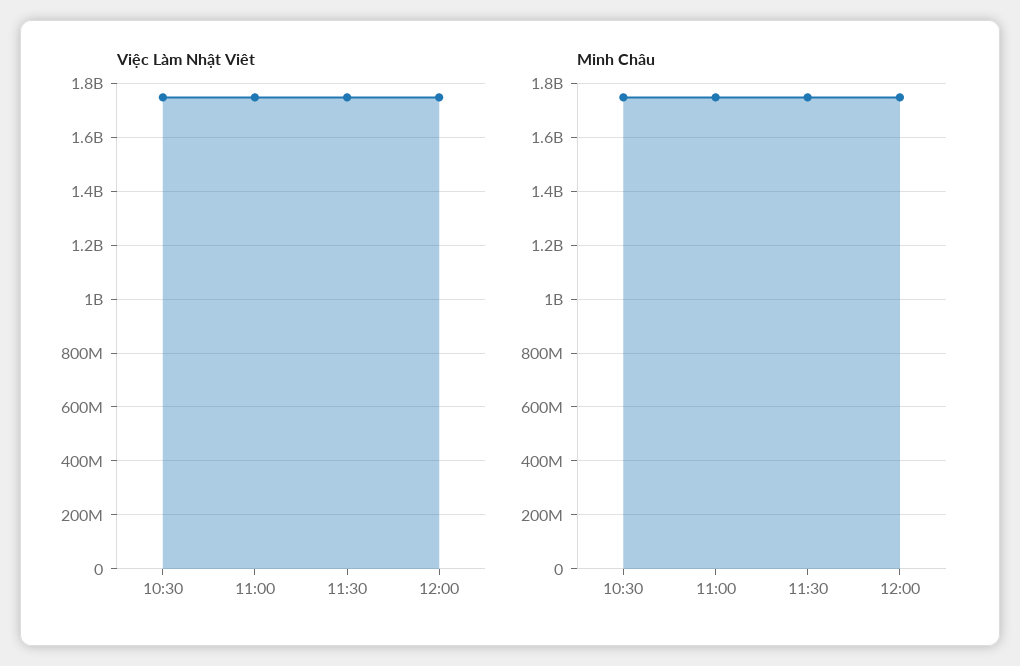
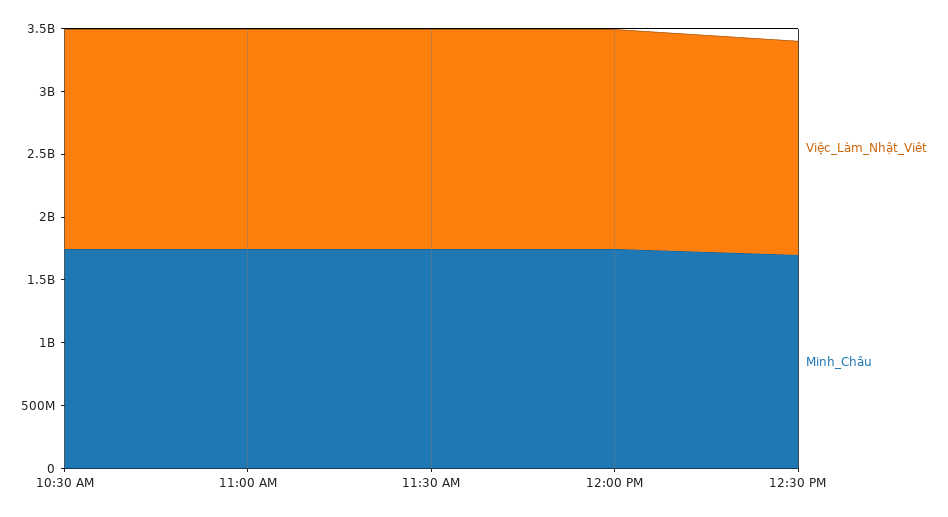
Việc Làm Nhật Viêt, 12:30 PM: none -> 1700000000
Minh Châu, 12:30 PM: none -> 1700000000

